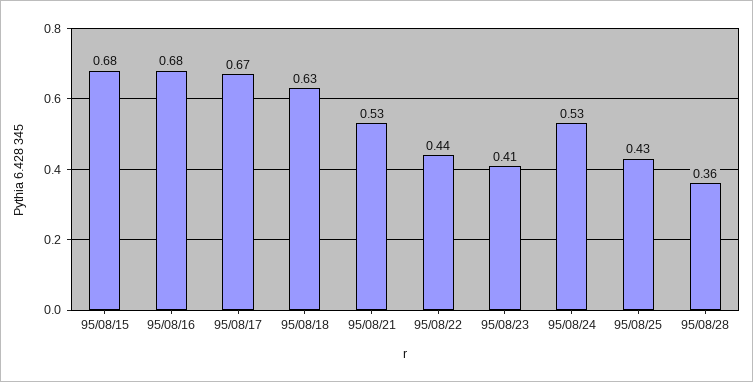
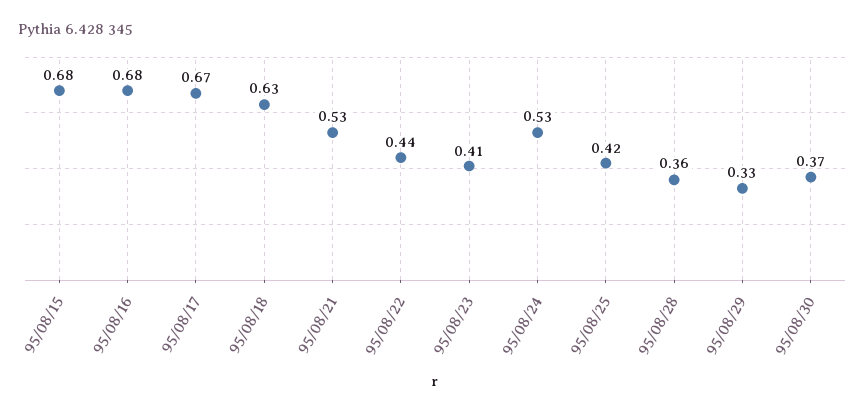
95/08/25: 0.43 -> 0.42
95/08/29: none -> 0.33
95/08/30: none -> 0.37

